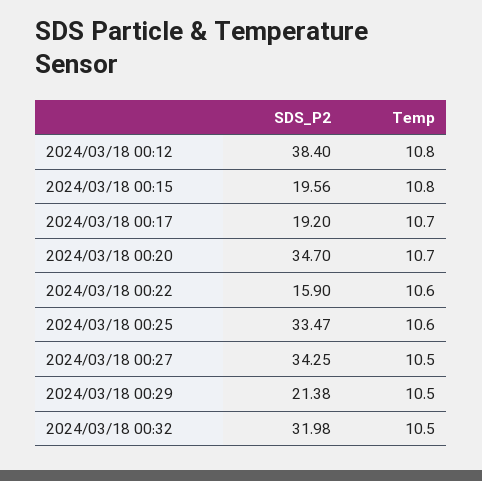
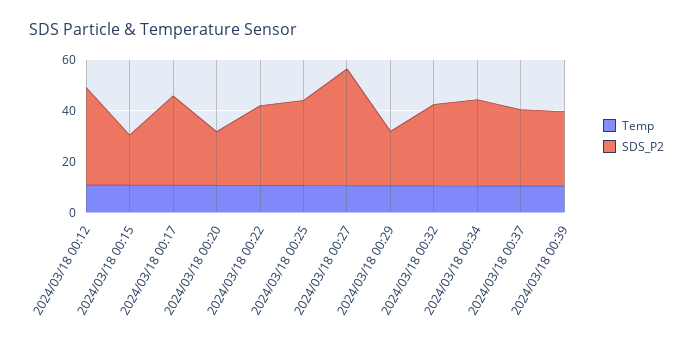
SDS_P2, 2024/03/18 00:17: 19.2 -> 35
SDS_P2, 2024/03/18 00:20: 34.7 -> 20
SDS_P2, 2024/03/18 00:22: 15.9 -> 30
SDS_P2, 2024/03/18 00:27: 34.25 -> 45
Temp, 2024/03/18 00:34: none -> 10
SDS_P2, 2024/03/18 00:34: none -> 35
Temp, 2024/03/18 00:37: none -> 10
SDS_P2, 2024/03/18 00:37: none -> 30
Temp, 2024/03/18 00:39: none -> 10
SDS_P2, 2024/03/18 00:39: none -> 30

